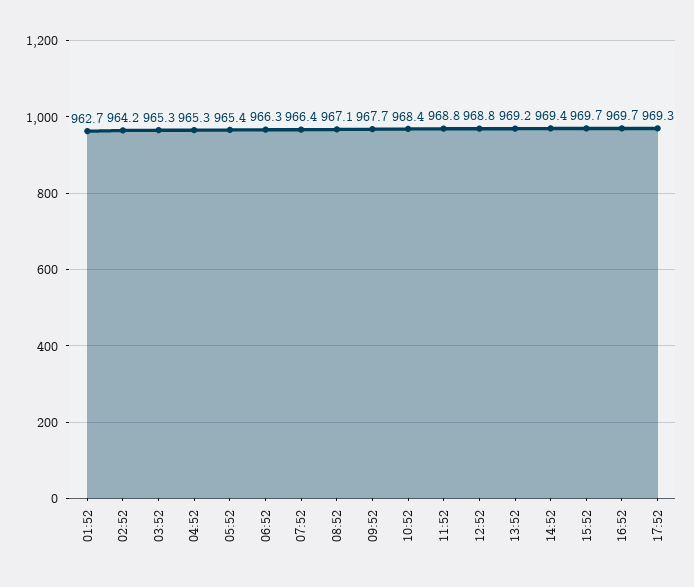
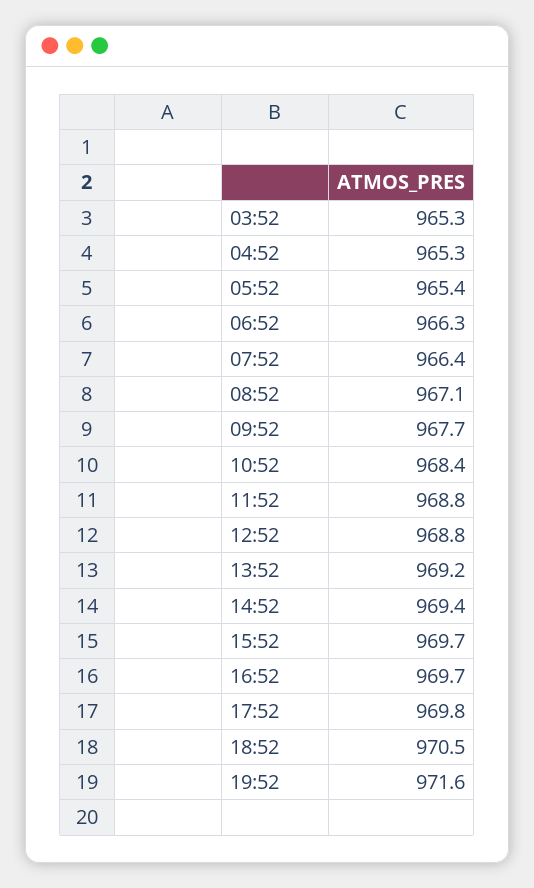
01:52: 962.7 -> none
02:52: 964.2 -> none
17:52: 969.3 -> 969.8
18:52: none -> 970.5
19:52: none -> 971.6

